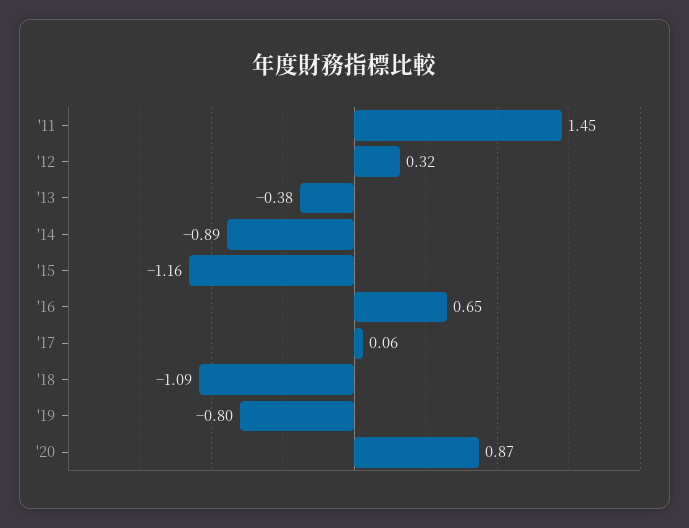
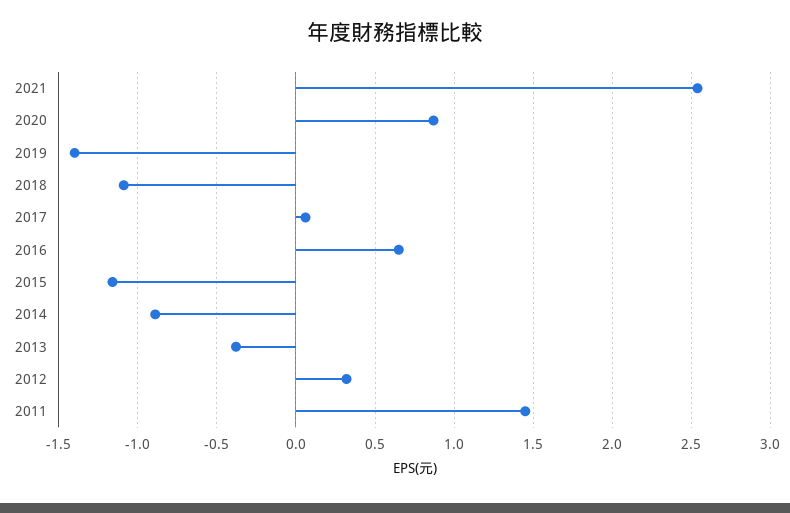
'19: -0.8 -> -1.4
2021: none -> 2.55

